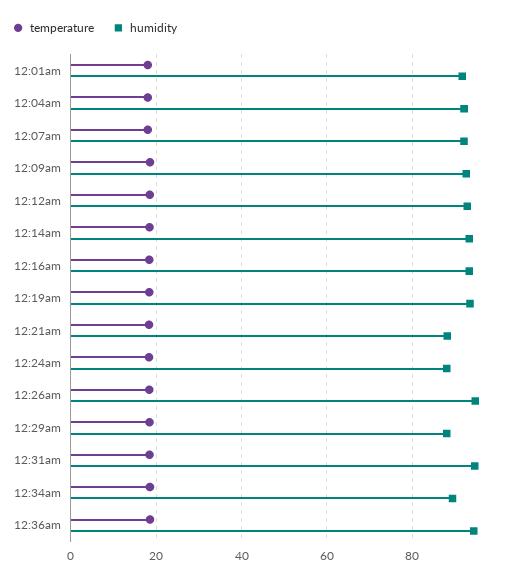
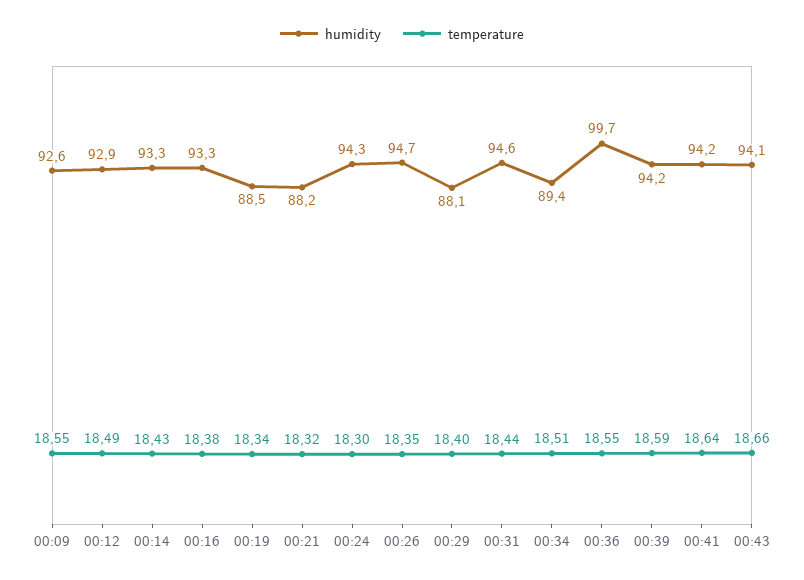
temperature, 12:01am: 18 -> none
humidity, 12:01am: 92 -> none
temperature, 12:04am: 18 -> none
humidity, 12:04am: 92 -> none
temperature, 12:07am: 18 -> none
humidity, 12:07am: 92 -> none
humidity, 12:19am: 94 -> 88.5
humidity, 12:24am: 88 -> 94.3
humidity, 12:36am: 94 -> 99.7
humidity, 00:39: none -> 94.2
temperature, 00:39: none -> 18.59
humidity, 00:41: none -> 94.2
temperature, 00:41: none -> 18.64
humidity, 00:43: none -> 94.1
temperature, 00:43: none -> 18.66

